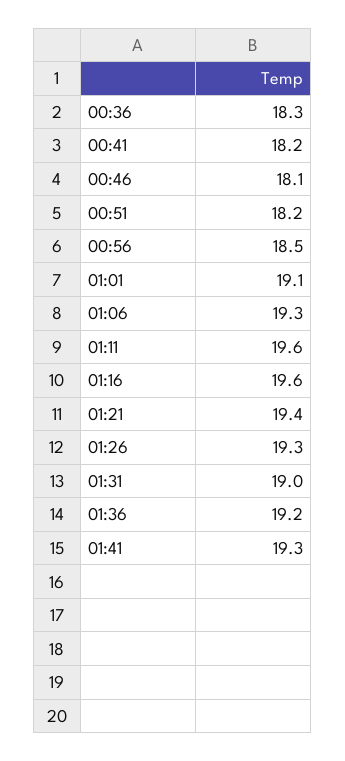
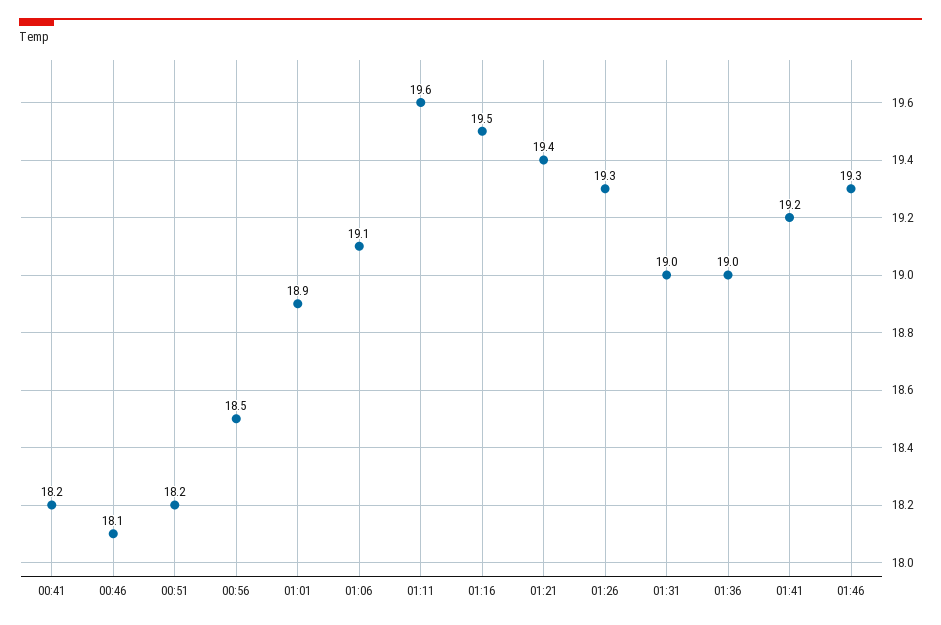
00:36: 18.3 -> none
01:01: 19.1 -> 18.9
01:06: 19.3 -> 19.1
01:16: 19.6 -> 19.5
01:36: 19.2 -> 19
01:41: 19.3 -> 19.2
01:46: none -> 19.3

